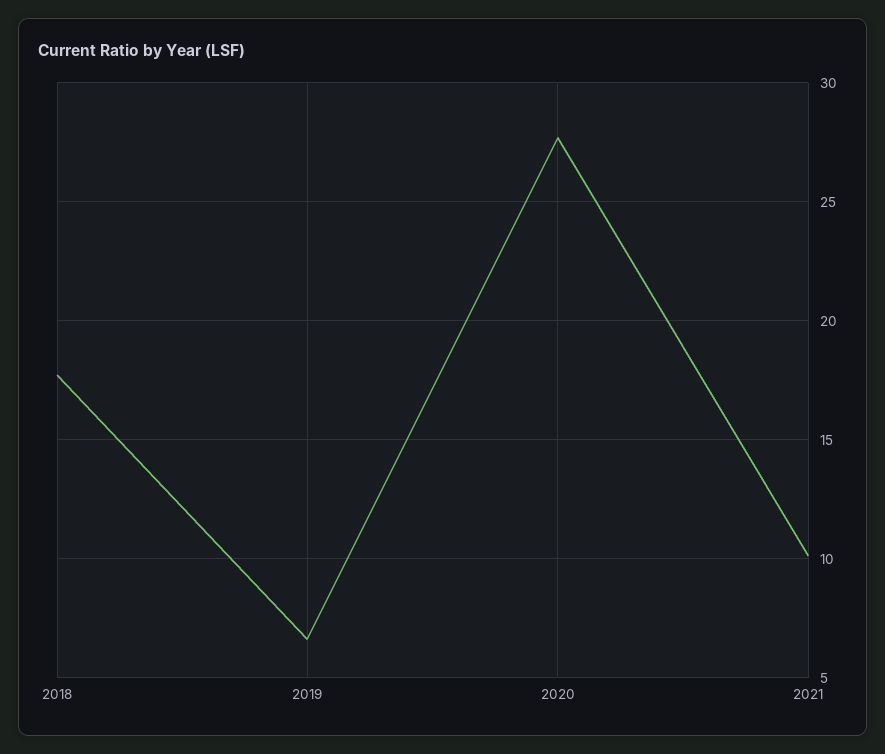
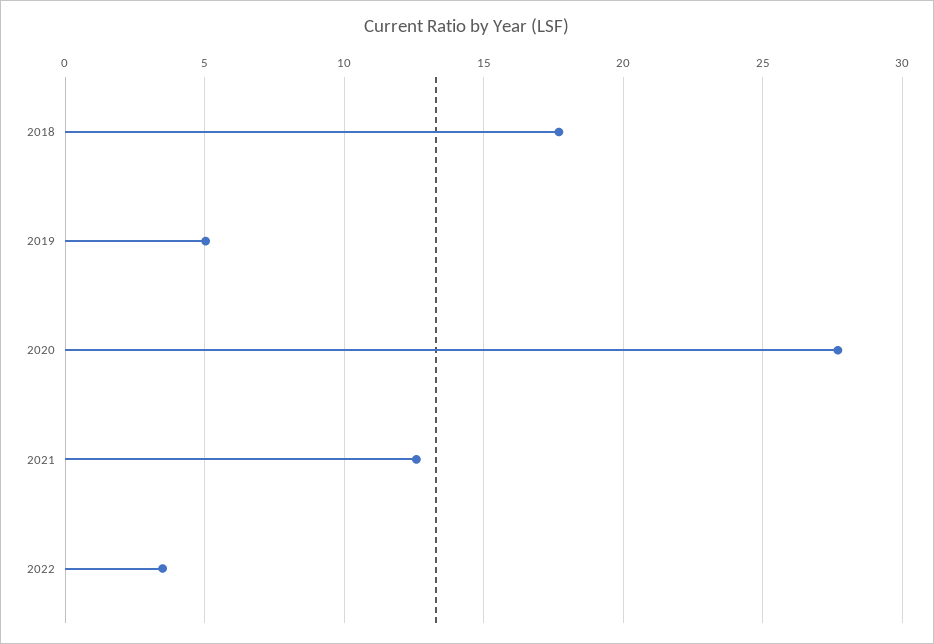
2019: 6.5 -> 5
2021: 10 -> 12.5
2022: none -> 3.5

